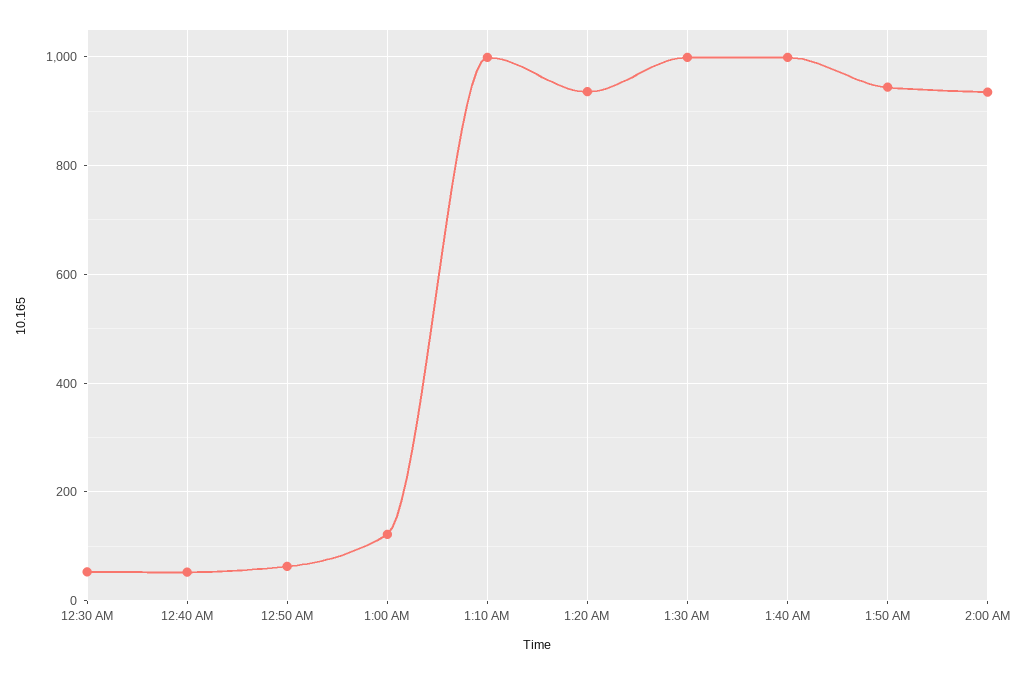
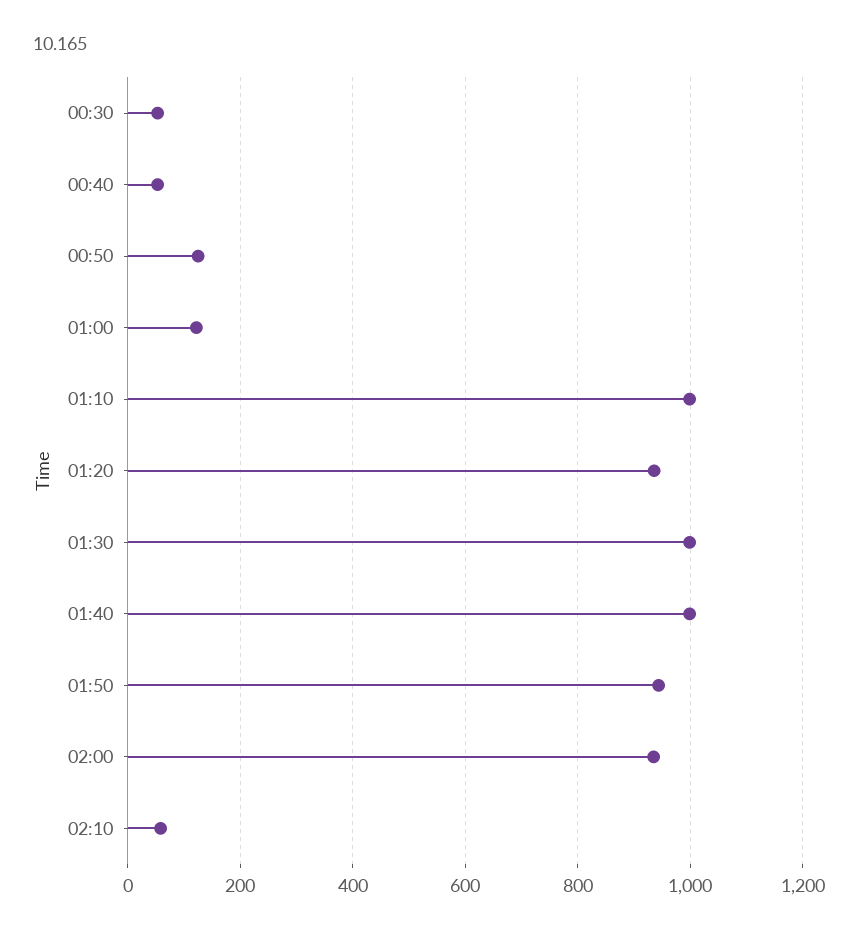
12:50 AM: 60 -> 120
02:10: none -> 60

